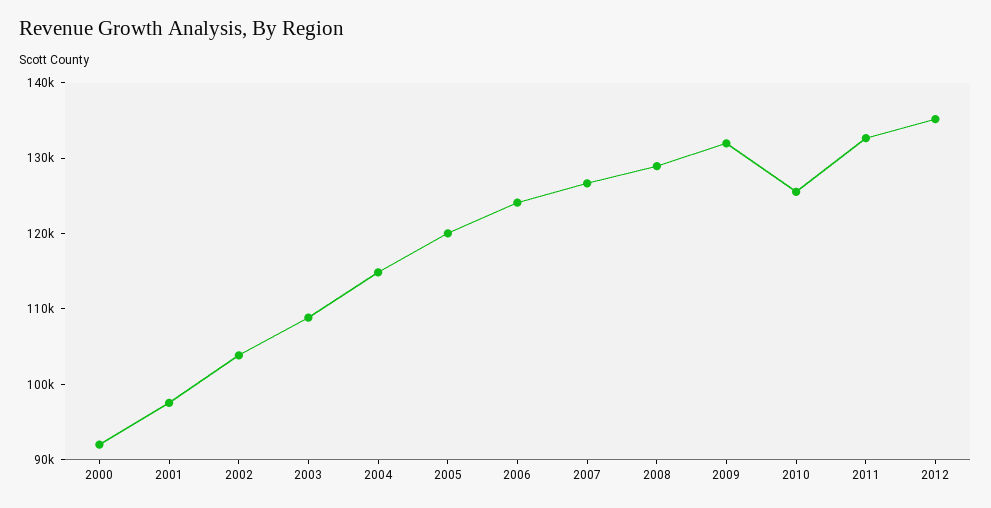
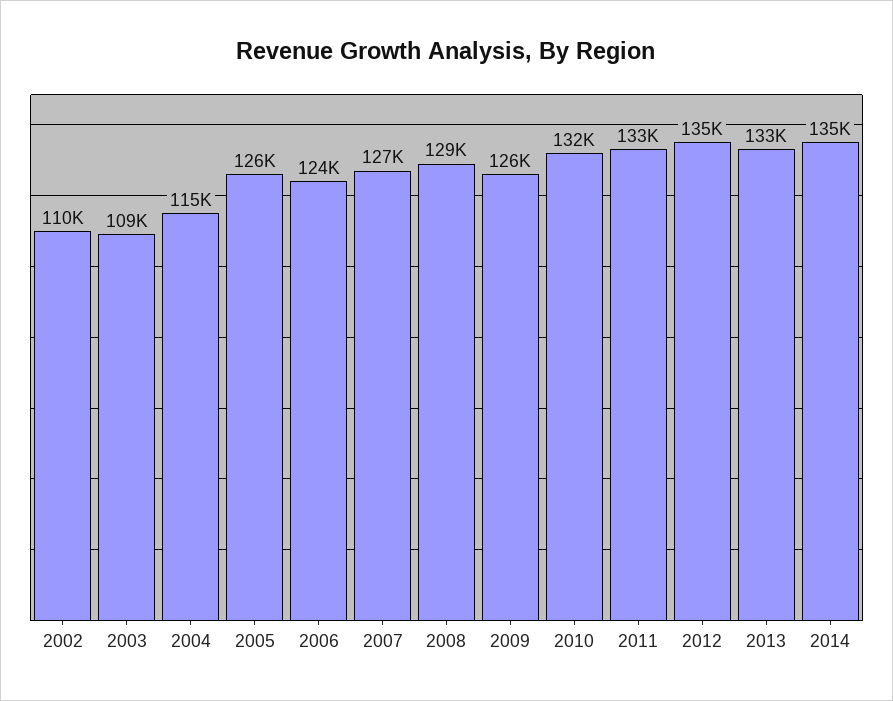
2000: 92000 -> none
2001: 98000 -> none
2002: 104000 -> 110000
2005: 120000 -> 126000
2009: 132000 -> 126000
2010: 126000 -> 132000
2013: none -> 133000
2014: none -> 135000

